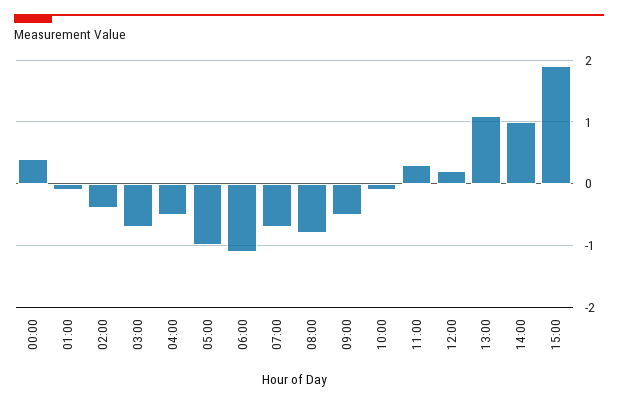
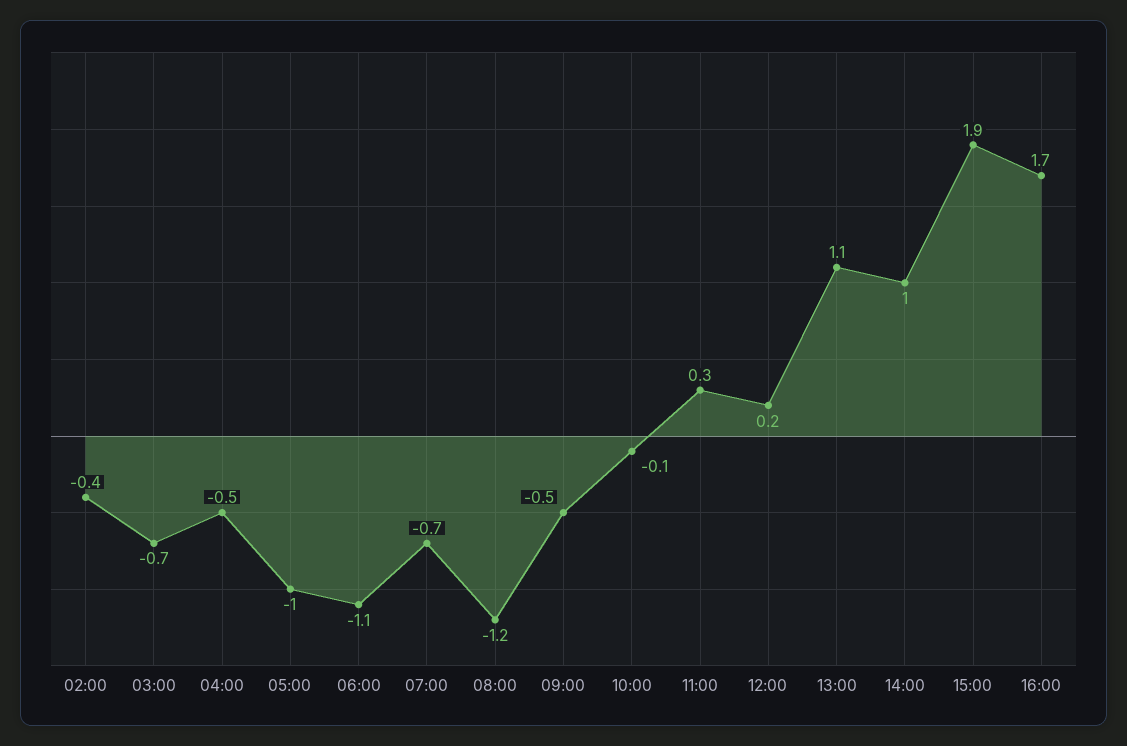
00:00: 0.4 -> none
01:00: -0.1 -> none
08:00: -0.8 -> -1.2
16:00: none -> 1.7

